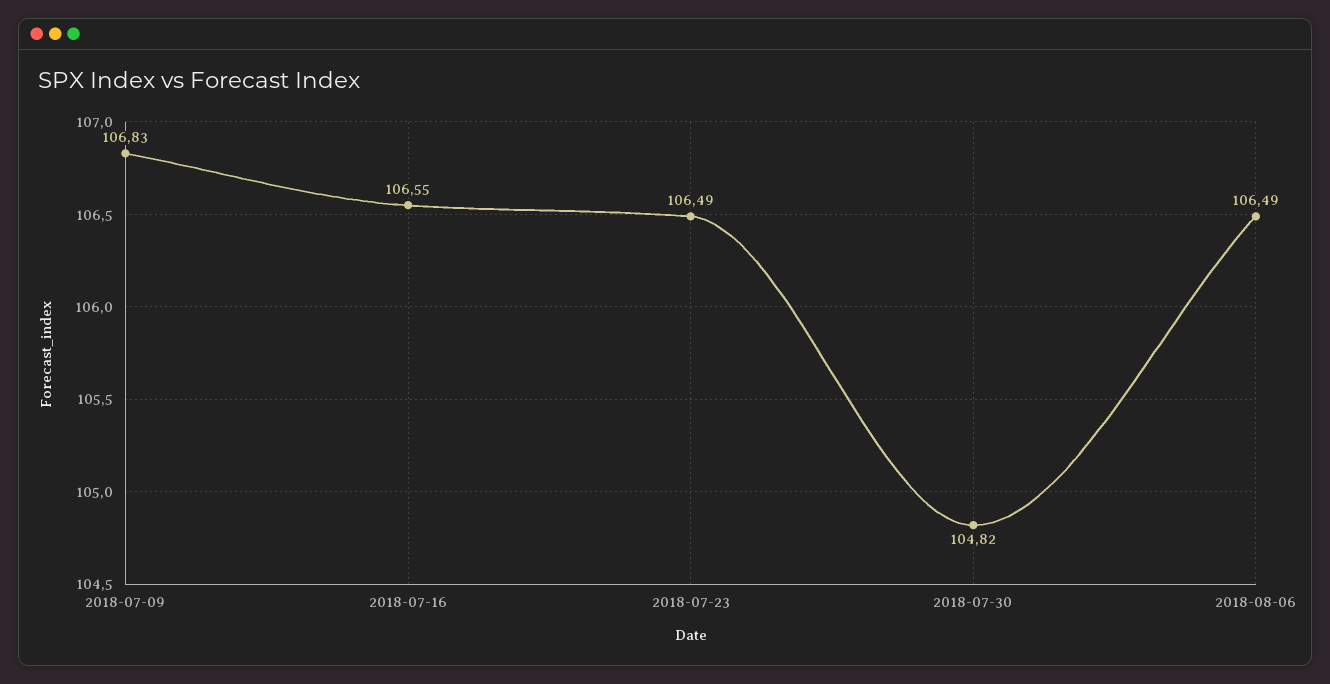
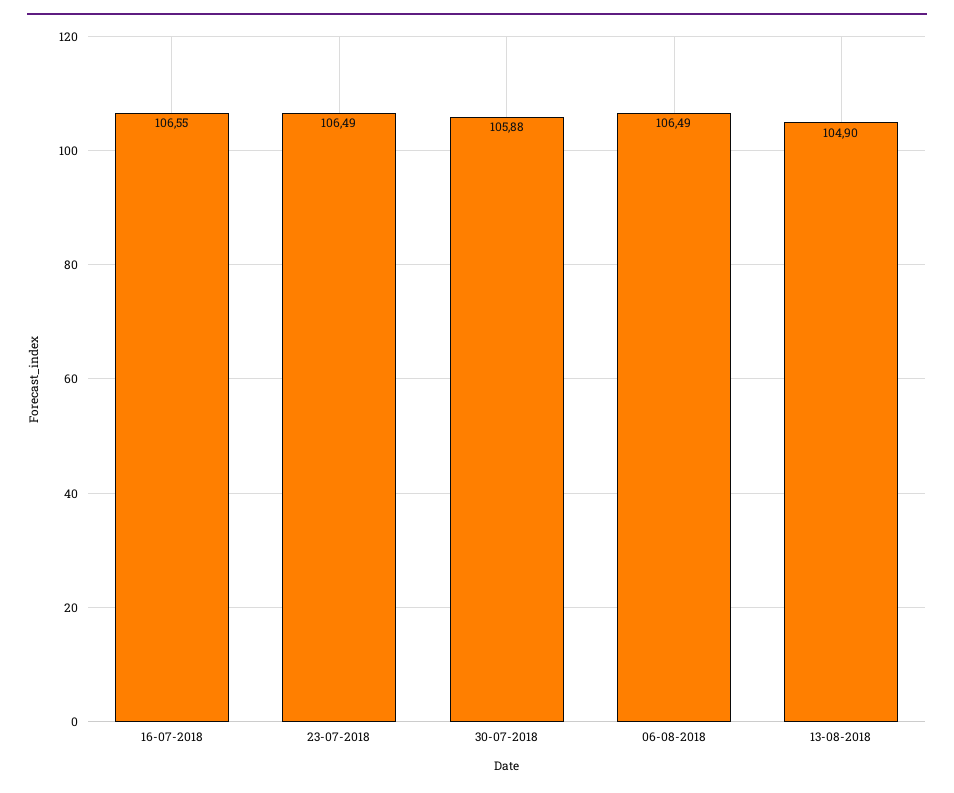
2018-07-09: 106.83 -> none
2018-07-30: 104.82 -> 105.88
13-08-2018: none -> 104.9

